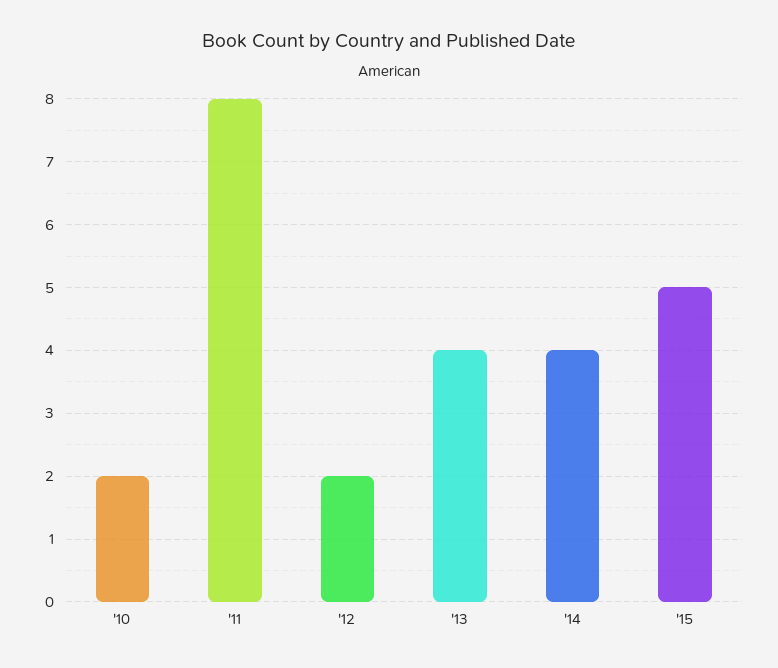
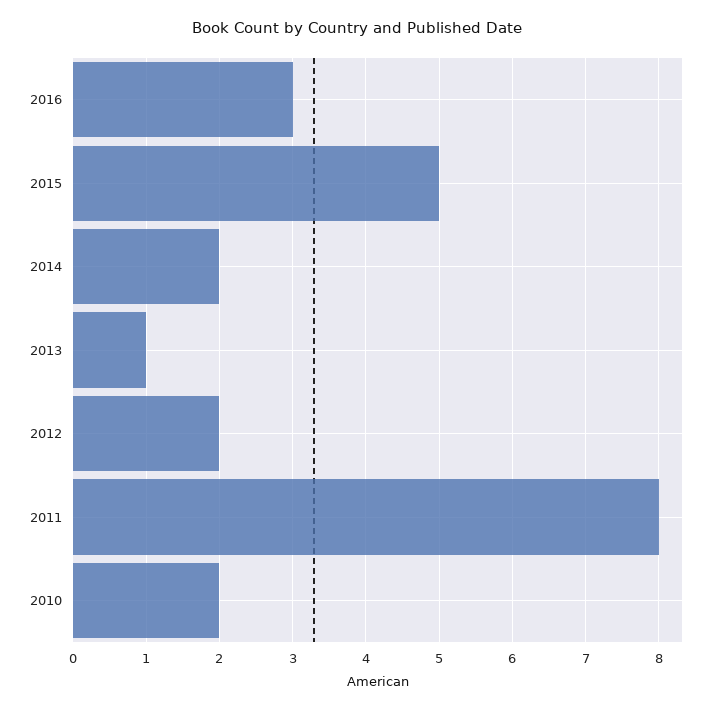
'13: 4 -> 1
'14: 4 -> 2
2016: none -> 3

